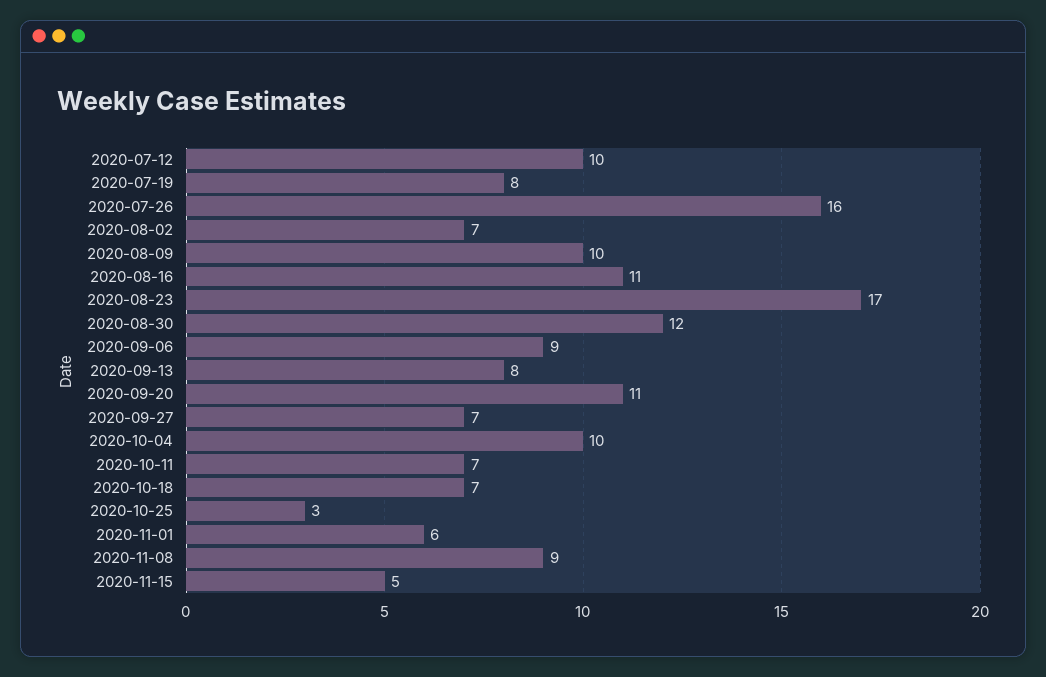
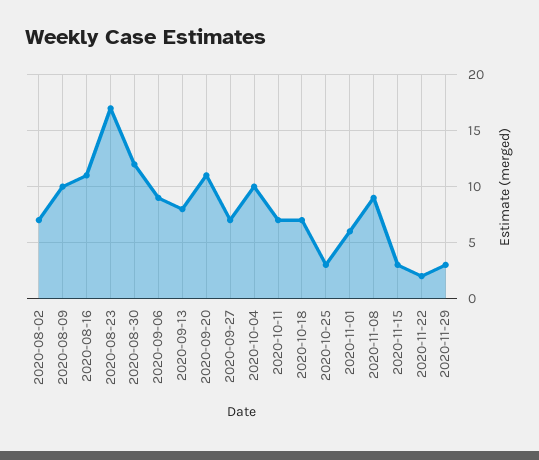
2020-07-12: 10 -> none
2020-07-19: 8 -> none
2020-07-26: 16 -> none
2020-11-15: 5 -> 3
2020-11-22: none -> 2
2020-11-29: none -> 3

